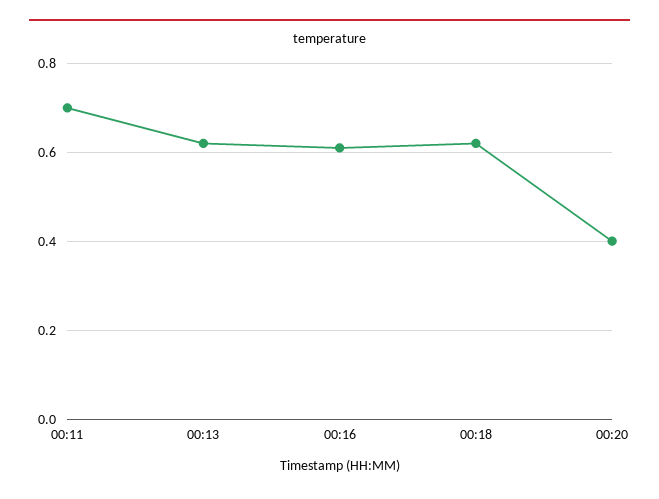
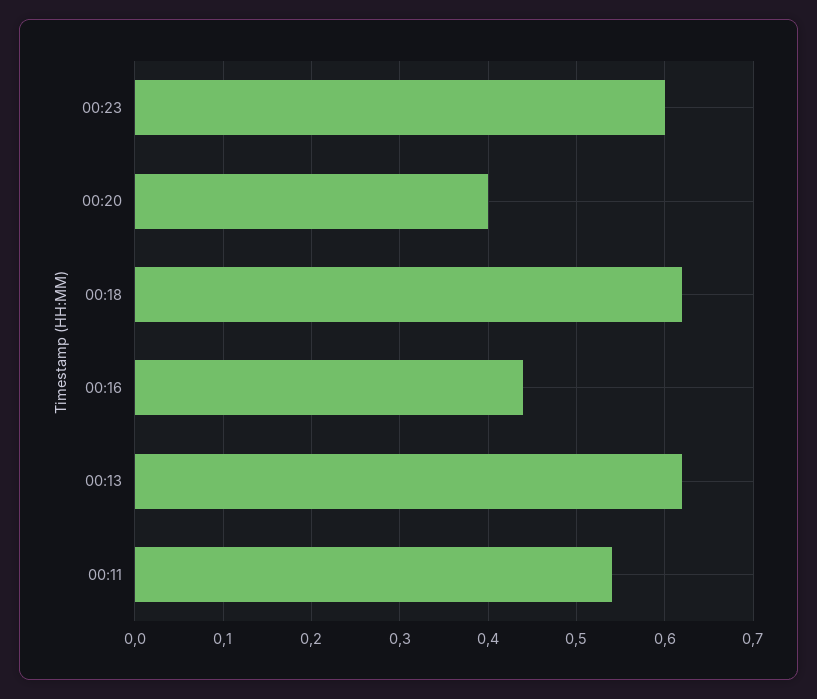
00:11: 0.7 -> 0.54
00:16: 0.6 -> 0.44
00:23: none -> 0.6

